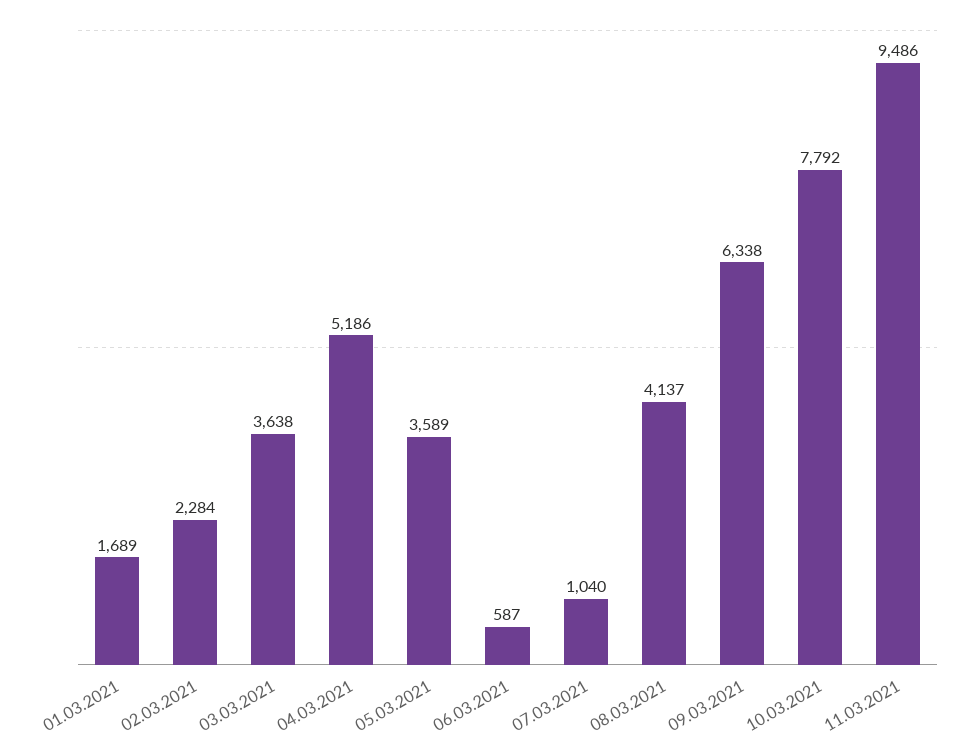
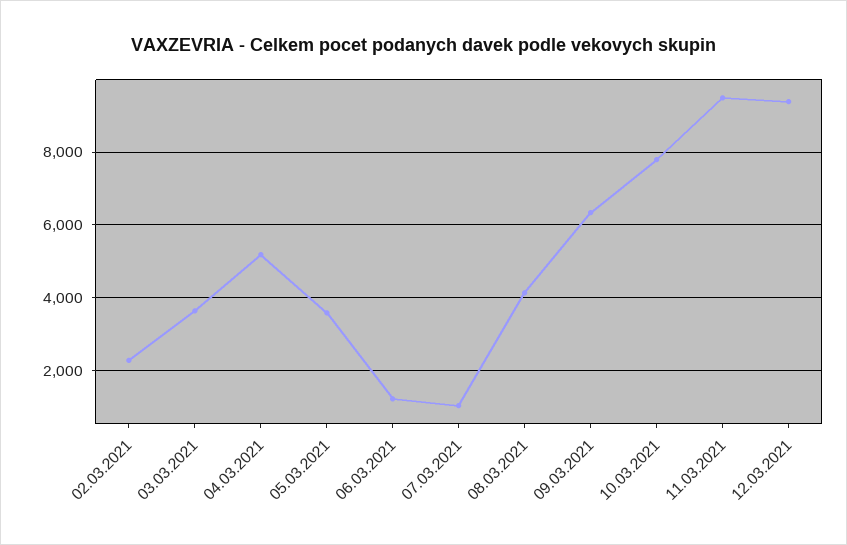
01.03.2021: 1689 -> none
06.03.2021: 587 -> 1200
12.03.2021: none -> 9400

